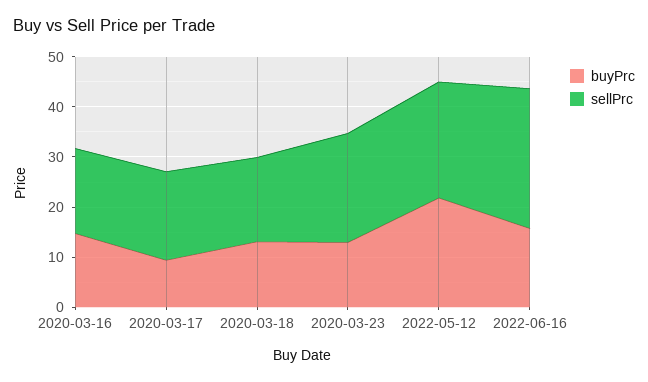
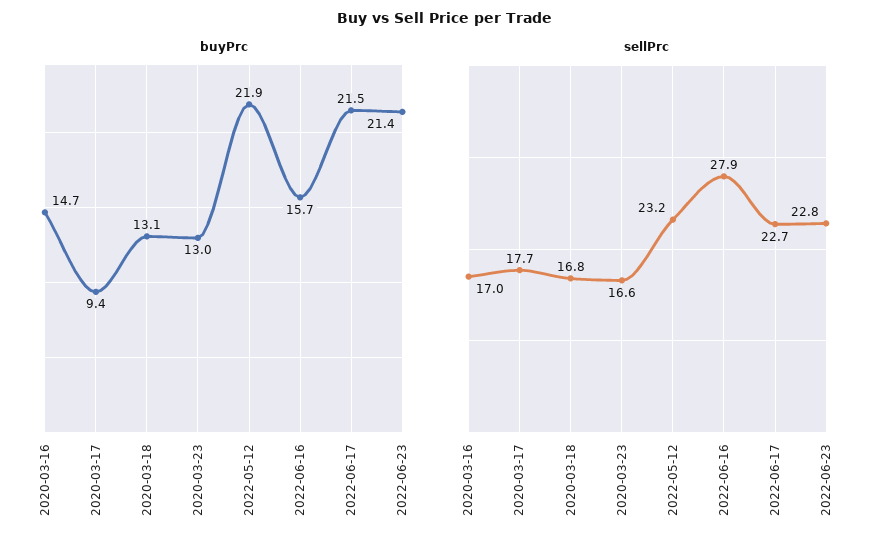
sellPrc, 2020-03-23: 22 -> 16.6
buyPrc, 2022-06-17: none -> 21.5
buyPrc, 2022-06-23: none -> 21.4
sellPrc, 2022-06-17: none -> 22.7
sellPrc, 2022-06-23: none -> 22.8

